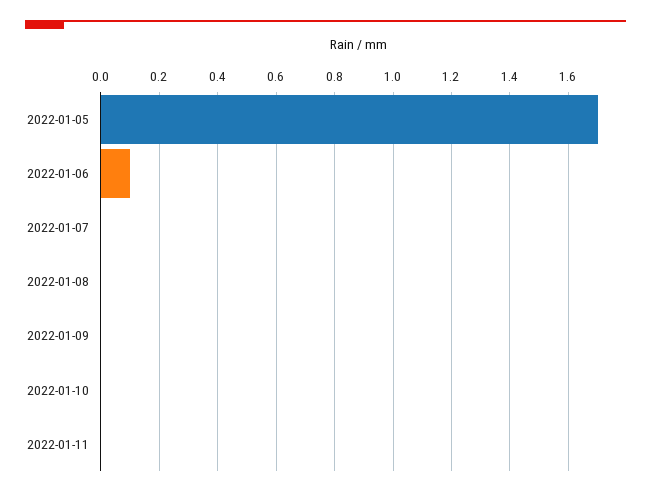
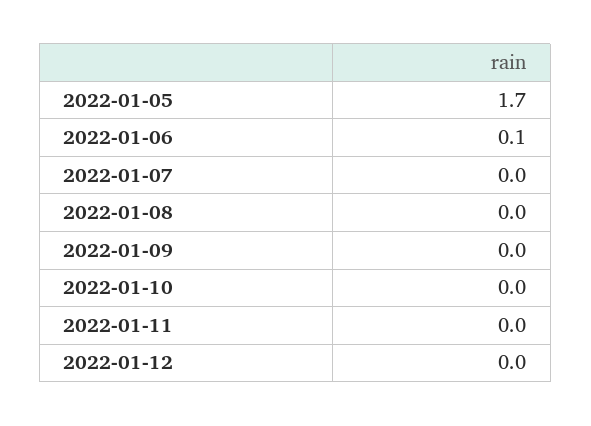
2022-01-12: none -> 0

